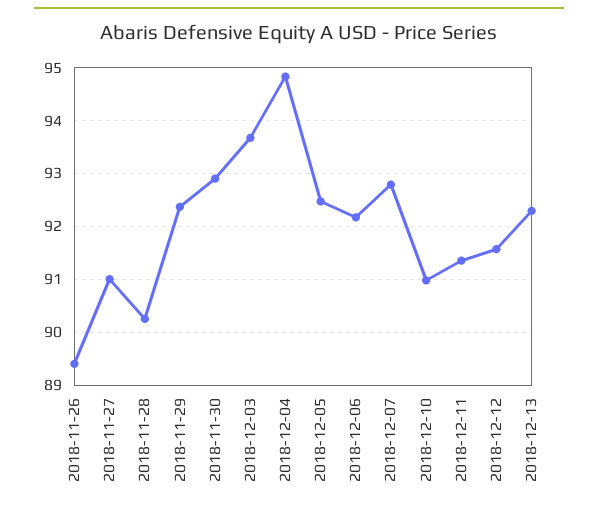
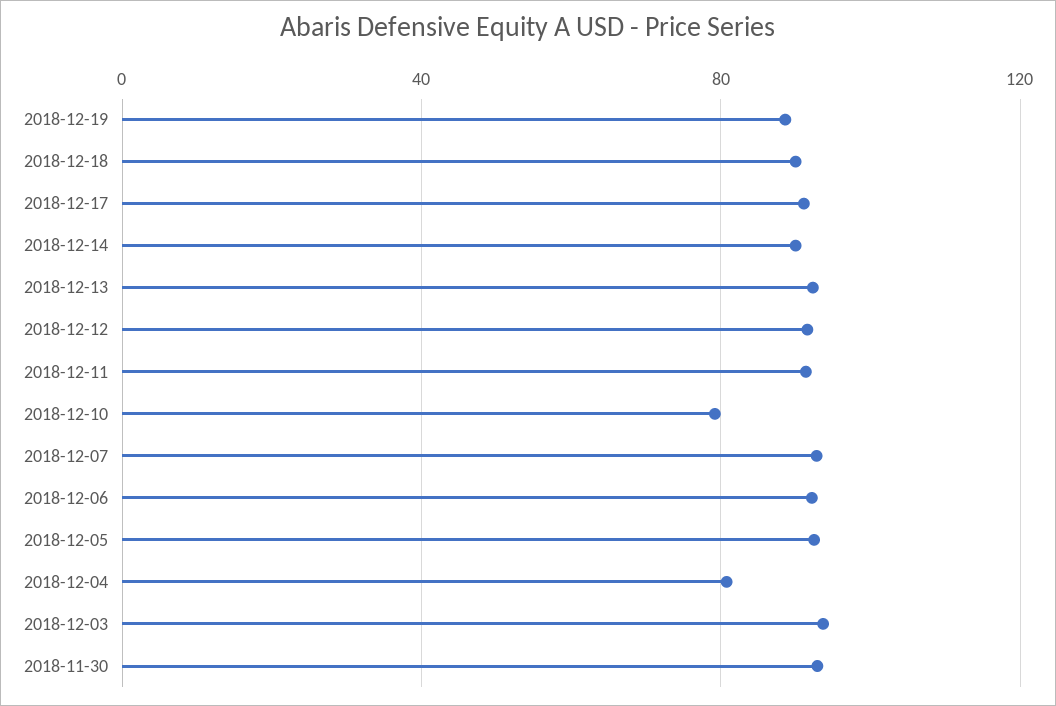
2018-11-26: 89.4 -> none
2018-11-27: 91 -> none
2018-11-28: 90.2 -> none
2018-11-29: 92.4 -> none
2018-12-04: 94.8 -> 80
2018-12-10: 91 -> 80
2018-12-19: none -> 90
2018-12-18: none -> 90
2018-12-17: none -> 90
2018-12-14: none -> 90

